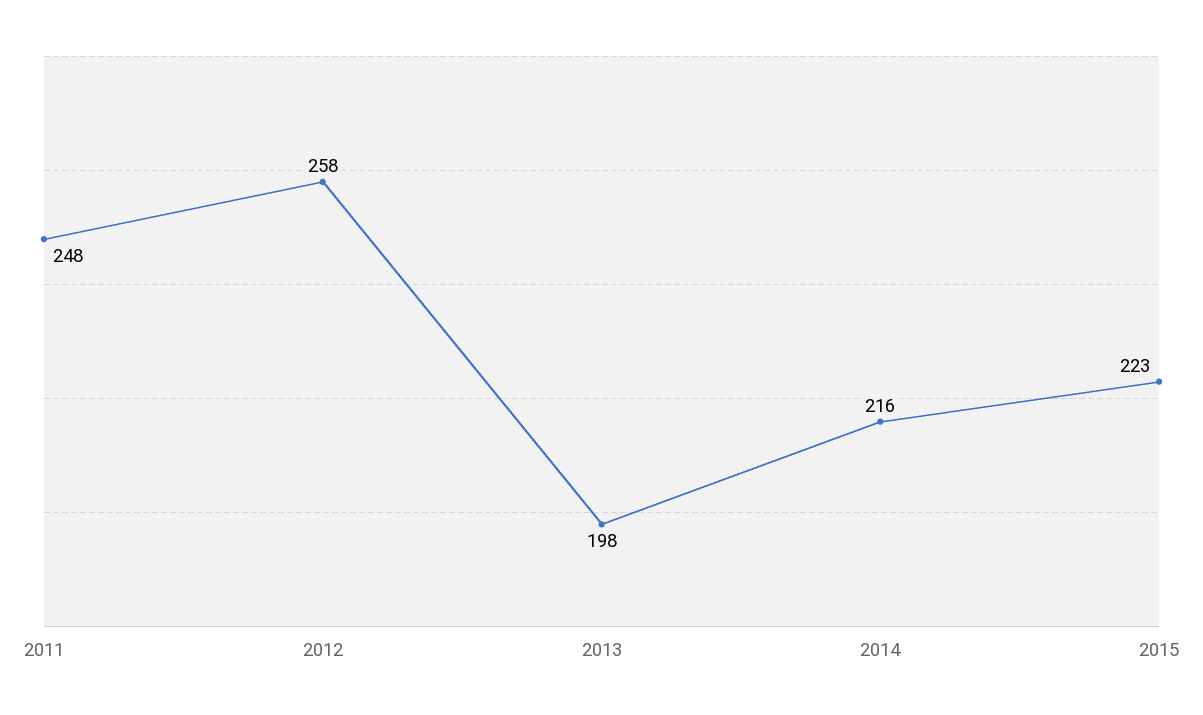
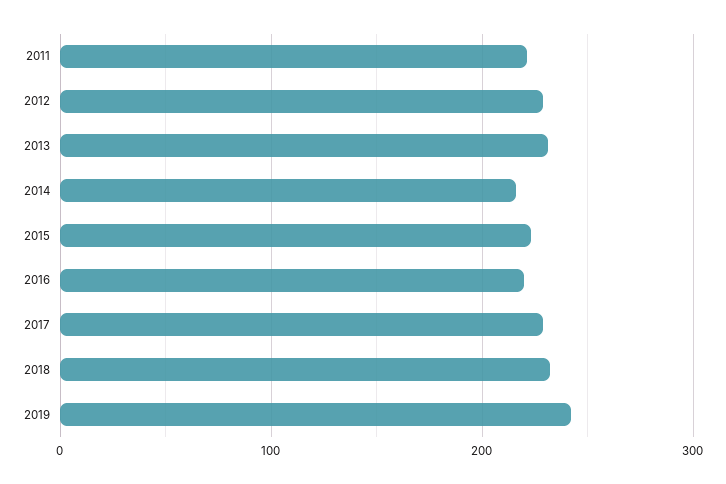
2011: 248 -> 220
2012: 258 -> 230
2013: 198 -> 230
2016: none -> 220
2017: none -> 230
2018: none -> 230
2019: none -> 240

